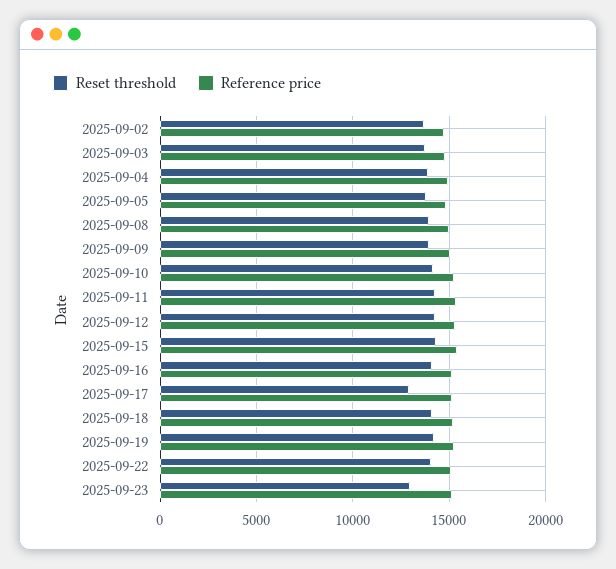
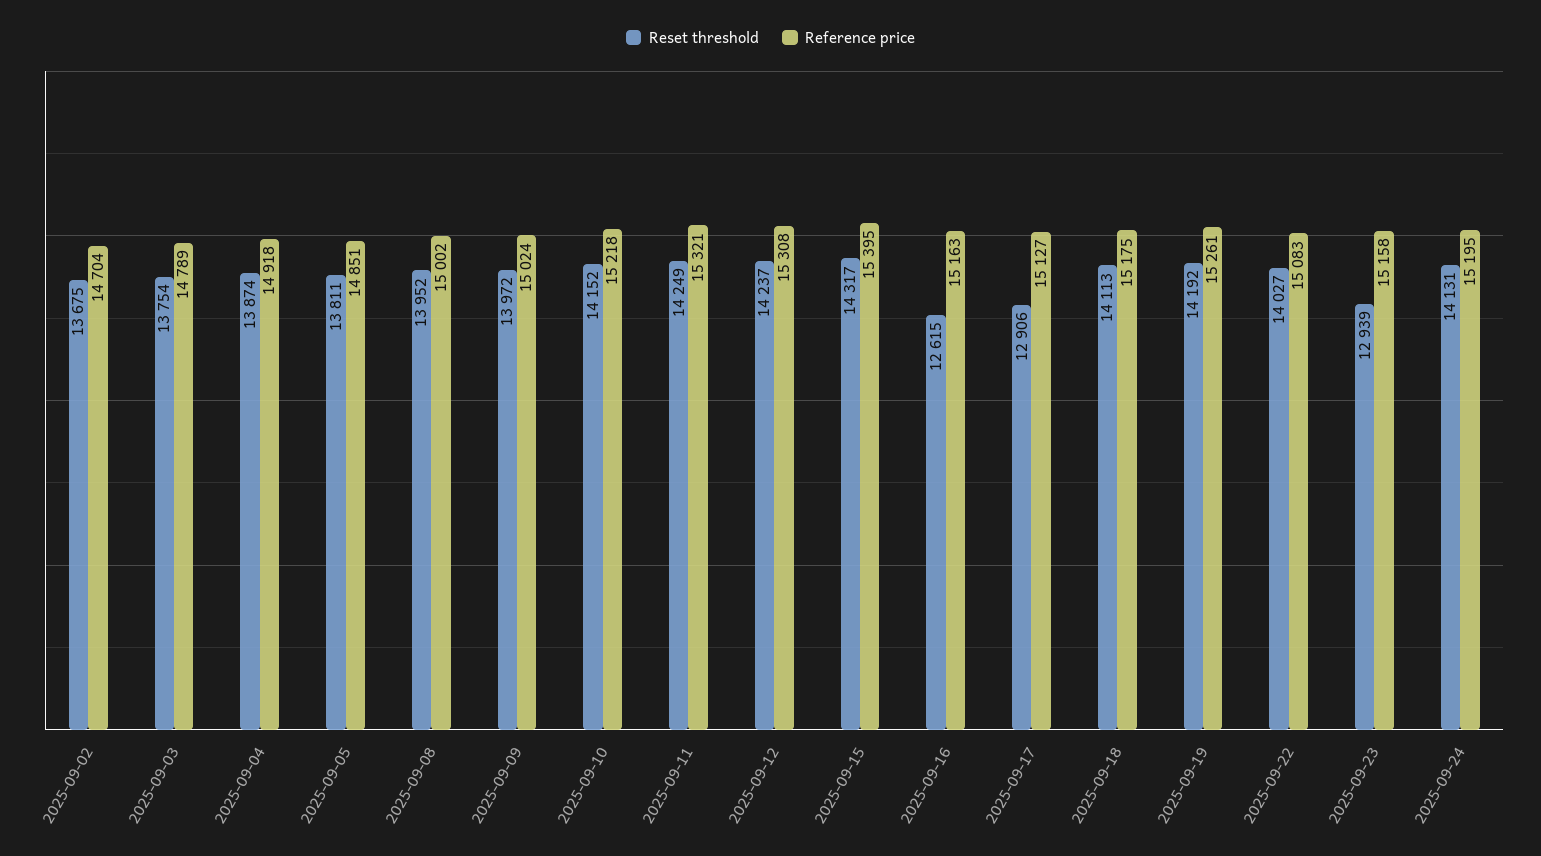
Reset threshold, 2025-09-16: 14000 -> 12615
Reset threshold, 2025-09-24: none -> 14131
Reference price, 2025-09-24: none -> 15195

